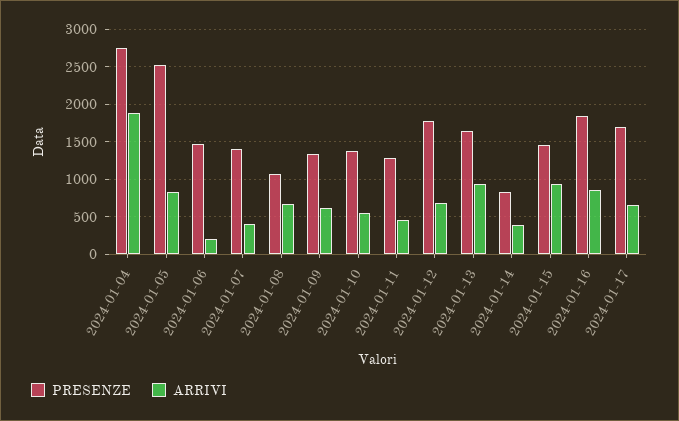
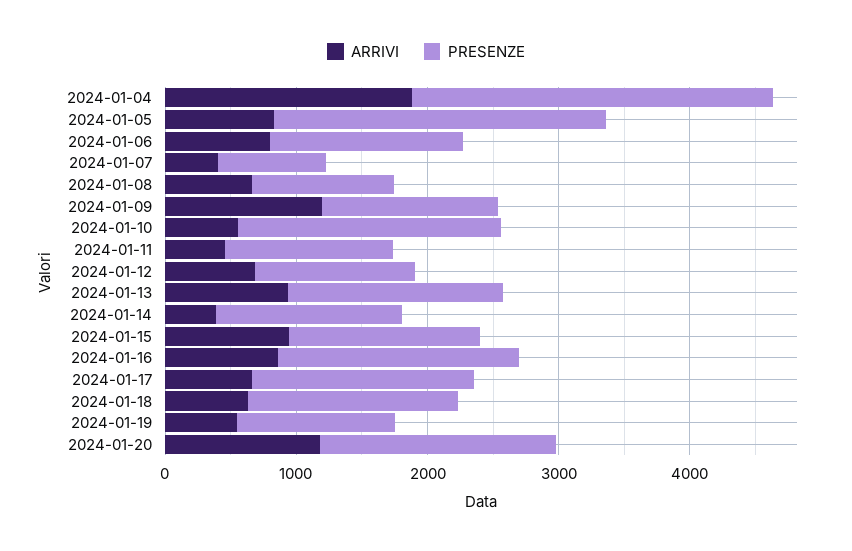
ARRIVI, 2024-01-06: 200 -> 800
PRESENZE, 2024-01-07: 1400 -> 800
ARRIVI, 2024-01-09: 600 -> 1200
PRESENZE, 2024-01-10: 1400 -> 2000
PRESENZE, 2024-01-12: 1800 -> 1200
PRESENZE, 2024-01-14: 800 -> 1400
ARRIVI, 2024-01-18: none -> 600
PRESENZE, 2024-01-18: none -> 1600
ARRIVI, 2024-01-19: none -> 600
PRESENZE, 2024-01-19: none -> 1200
ARRIVI, 2024-01-20: none -> 1200
PRESENZE, 2024-01-20: none -> 1800

